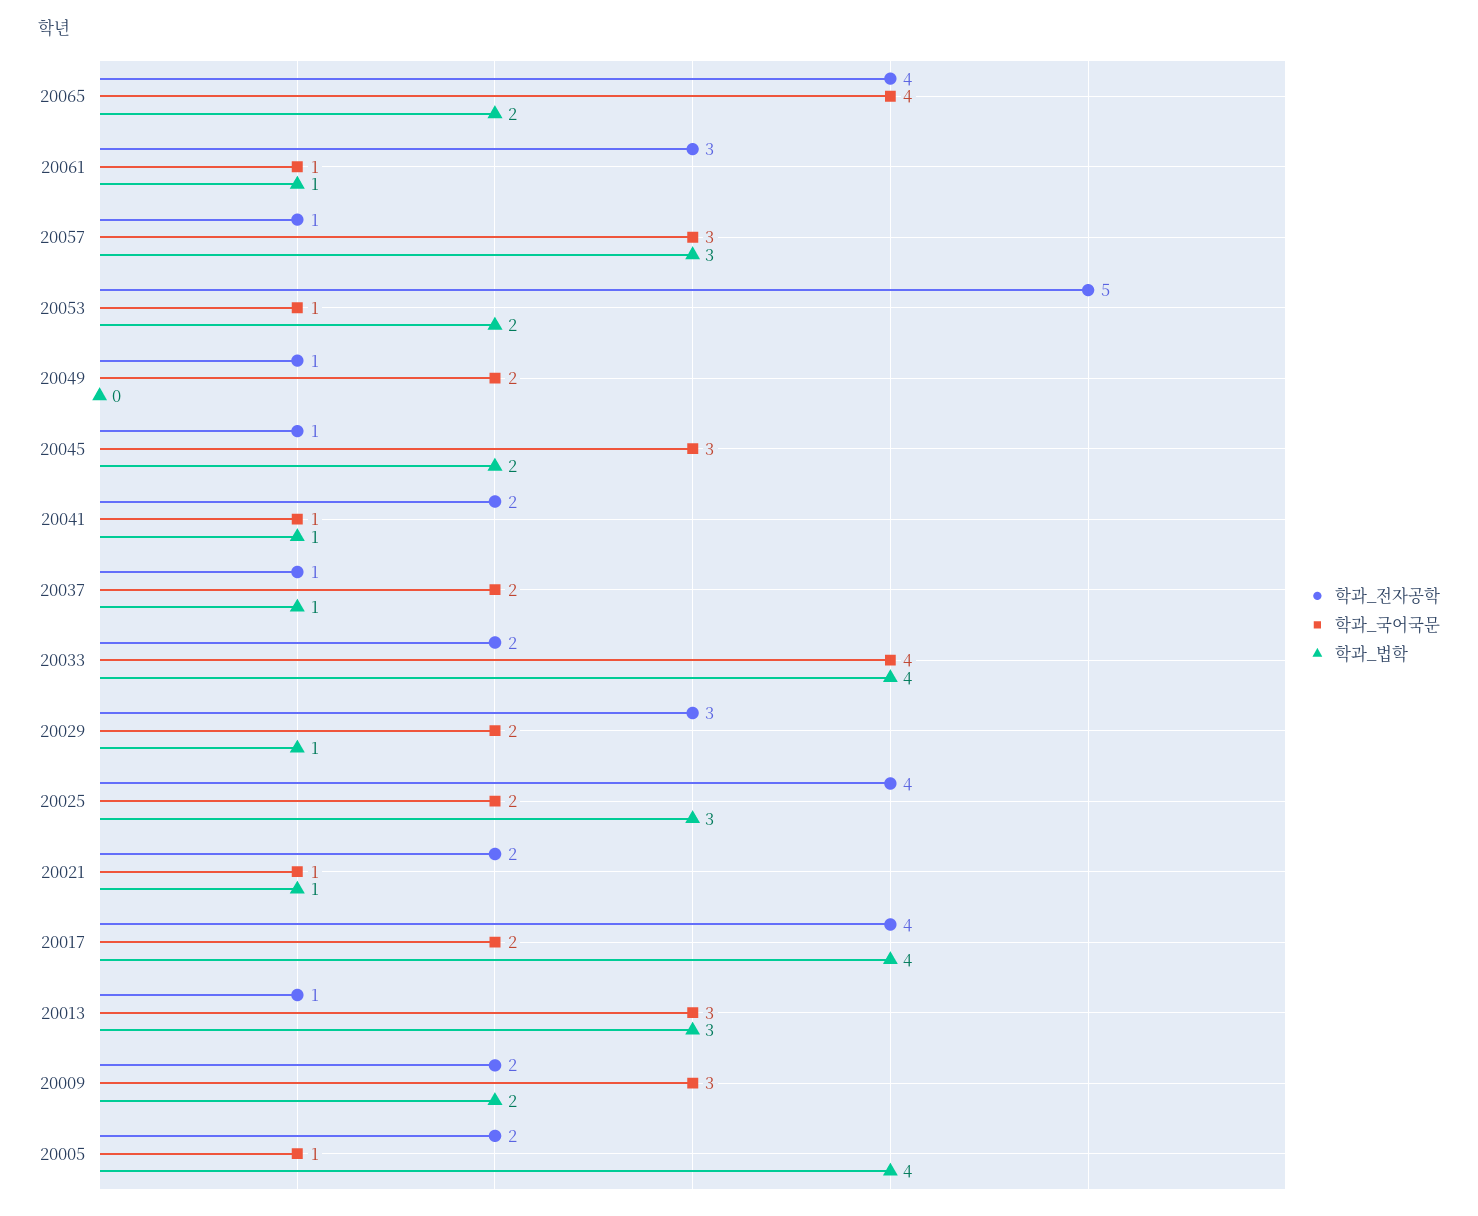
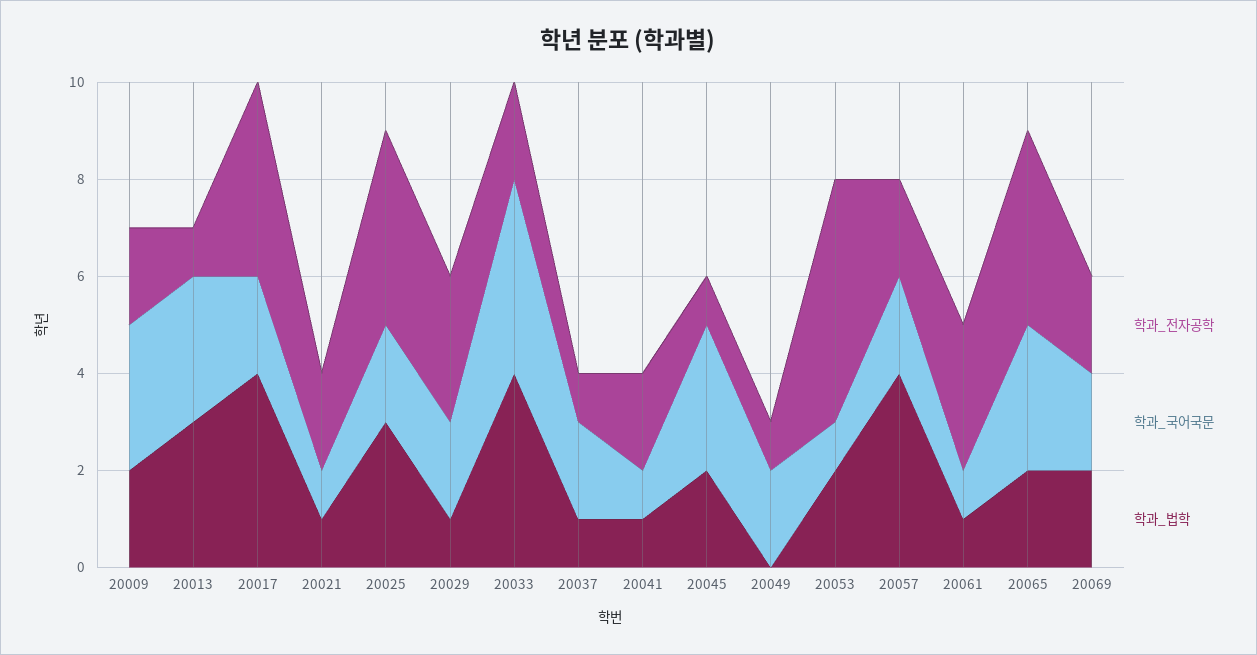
학과_국어국문, 20065: 4 -> 3
학과_전자공학, 20057: 1 -> 2
학과_국어국문, 20057: 3 -> 2
학과_법학, 20057: 3 -> 4
학과_전자공학, 20005: 2 -> none
학과_국어국문, 20005: 1 -> none
학과_법학, 20005: 4 -> none
학과_전자공학, 20069: none -> 2
학과_국어국문, 20069: none -> 2
학과_법학, 20069: none -> 2

